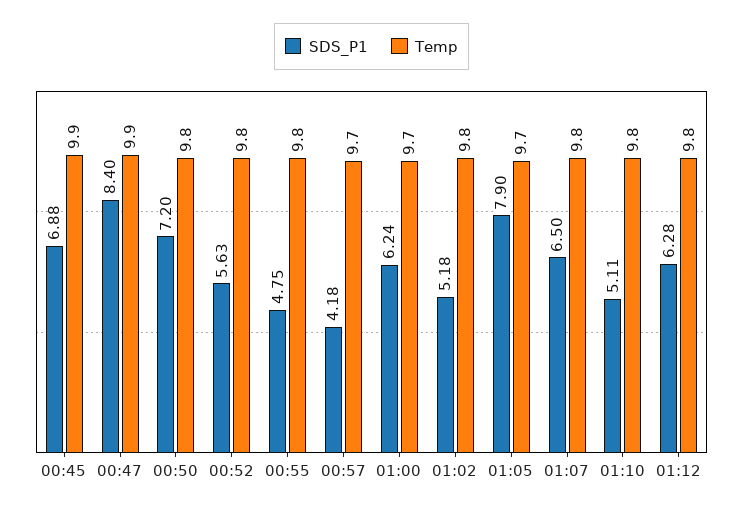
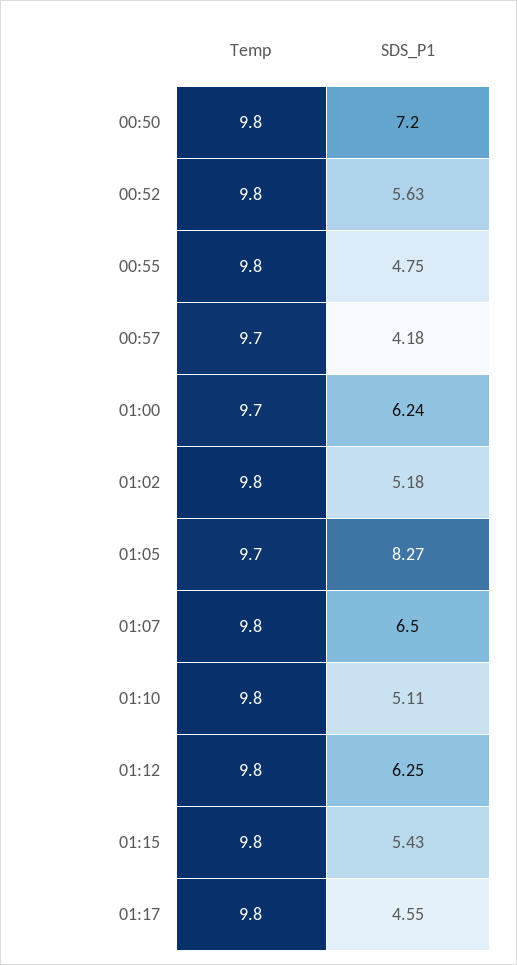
SDS_P1, 00:45: 6.88 -> none
Temp, 00:45: 9.9 -> none
SDS_P1, 00:47: 8.4 -> none
Temp, 00:47: 9.9 -> none
SDS_P1, 01:05: 7.9 -> 8.27
SDS_P1, 01:12: 6.28 -> 6.25
Temp, 01:15: none -> 9.8
SDS_P1, 01:15: none -> 5.43
Temp, 01:17: none -> 9.8
SDS_P1, 01:17: none -> 4.55

